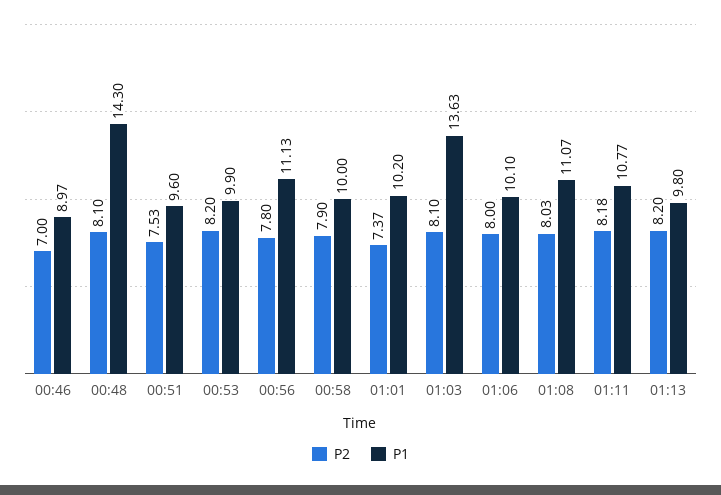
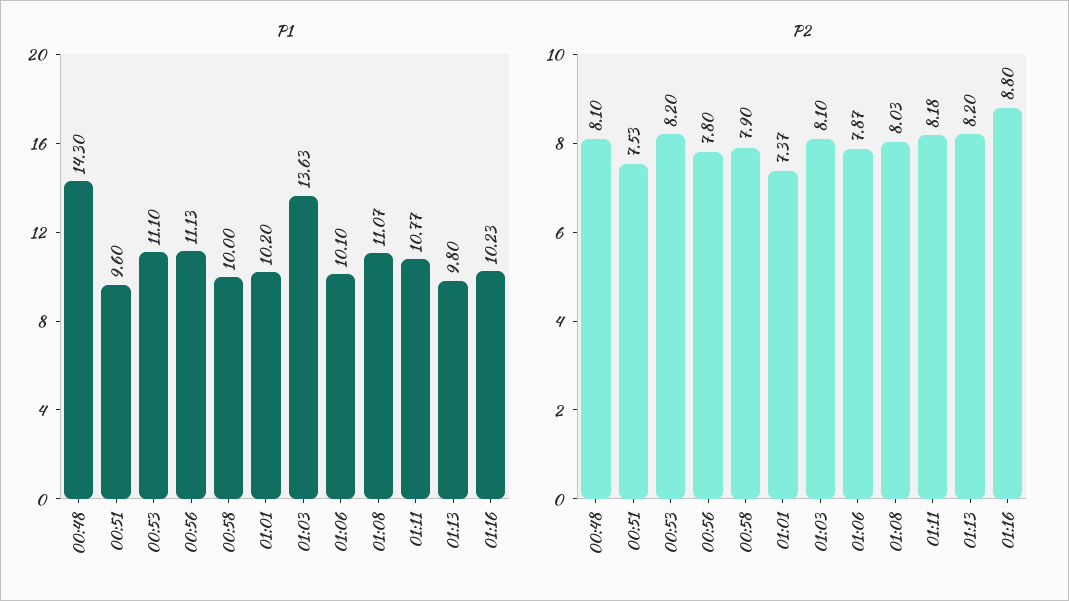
P2, 00:46: 7 -> none
P1, 00:46: 8.97 -> none
P1, 00:53: 9.9 -> 11.1
P2, 01:06: 8 -> 7.87
P1, 01:16: none -> 10.23
P2, 01:16: none -> 8.8

